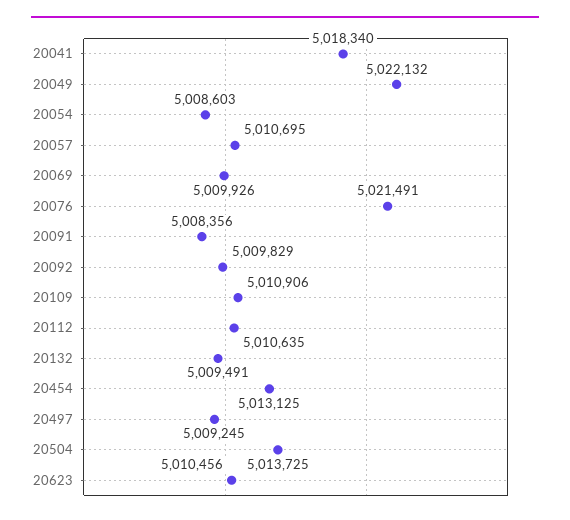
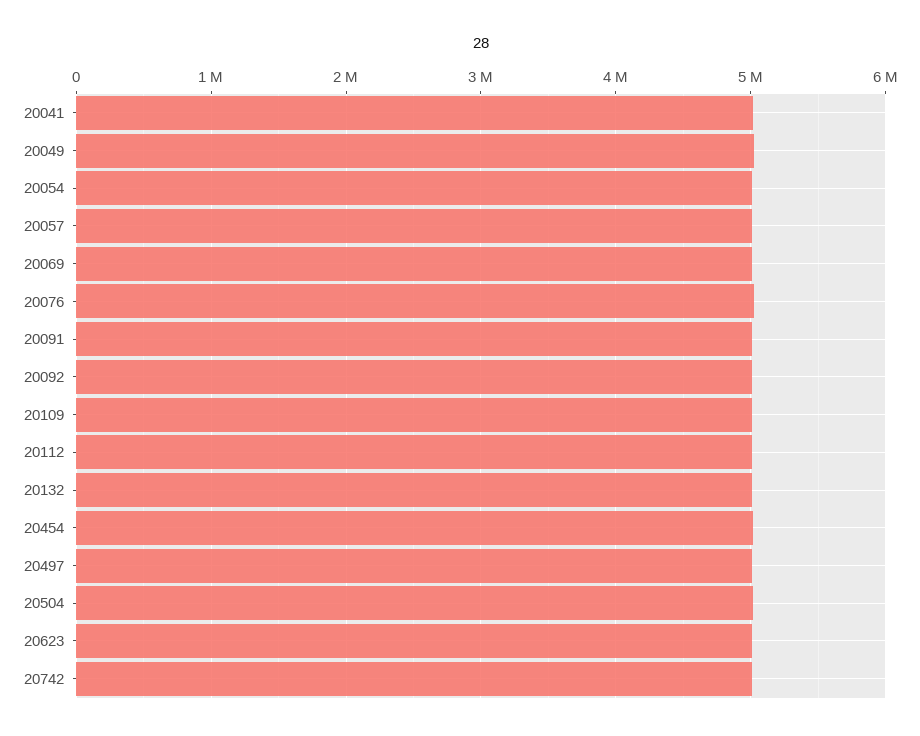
20742: none -> 5000000

